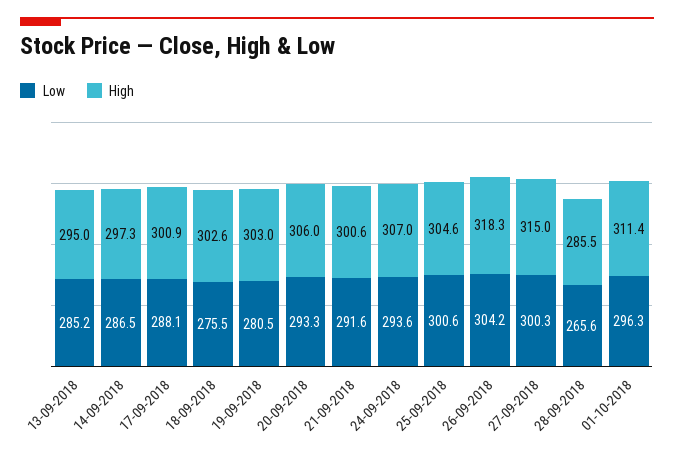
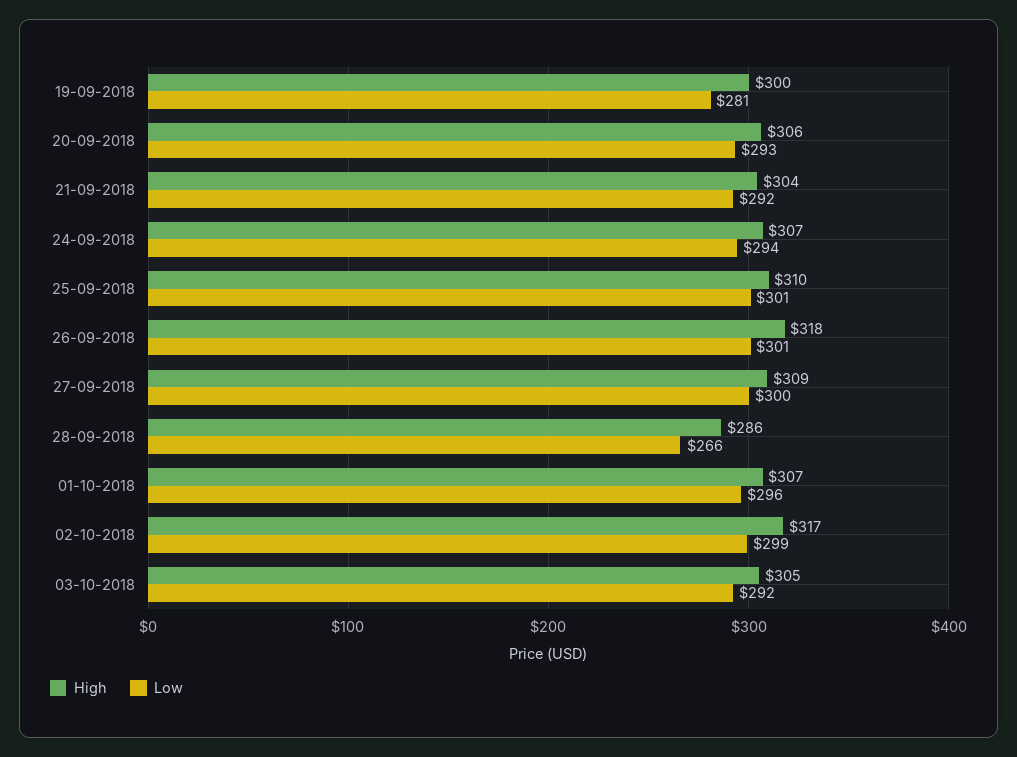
Low, 13-09-2018: 285.2 -> none
High, 13-09-2018: 295 -> none
Low, 14-09-2018: 286.5 -> none
High, 14-09-2018: 297.3 -> none
Low, 17-09-2018: 288.1 -> none
High, 17-09-2018: 300.9 -> none
Low, 18-09-2018: 275.5 -> none
High, 18-09-2018: 302.6 -> none
High, 19-09-2018: 303 -> 300
High, 21-09-2018: 300.6 -> 304
High, 25-09-2018: 304.6 -> 310
Low, 26-09-2018: 304.2 -> 301
High, 27-09-2018: 315 -> 309
High, 01-10-2018: 311.4 -> 307
High, 02-10-2018: none -> 317
Low, 02-10-2018: none -> 299
High, 03-10-2018: none -> 305
Low, 03-10-2018: none -> 292

